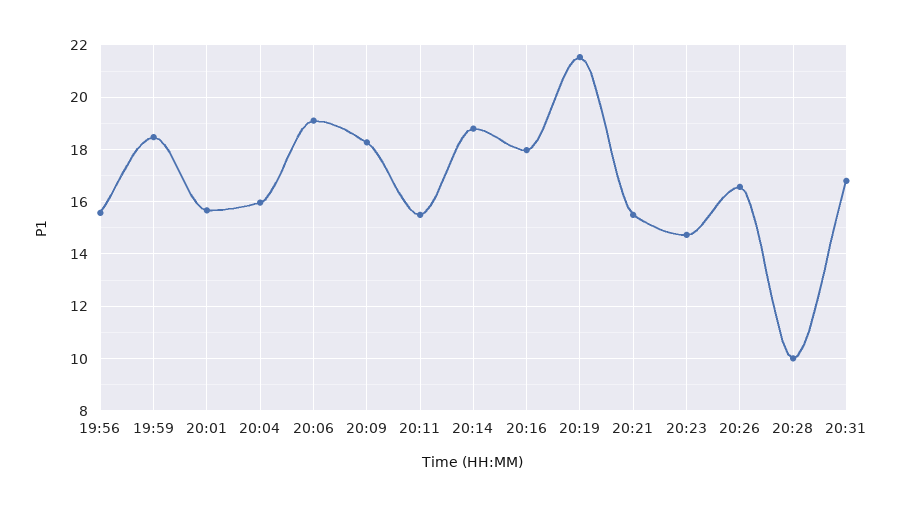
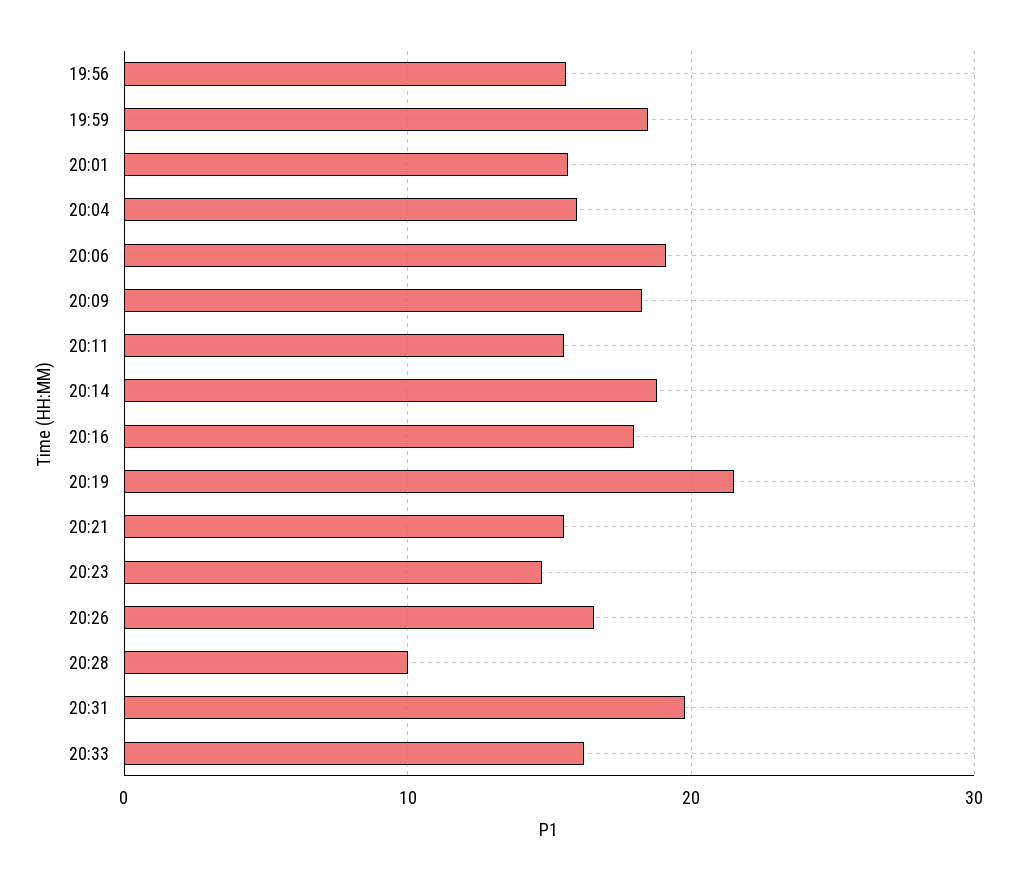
20:31: 16.75 -> 20
20:33: none -> 16

